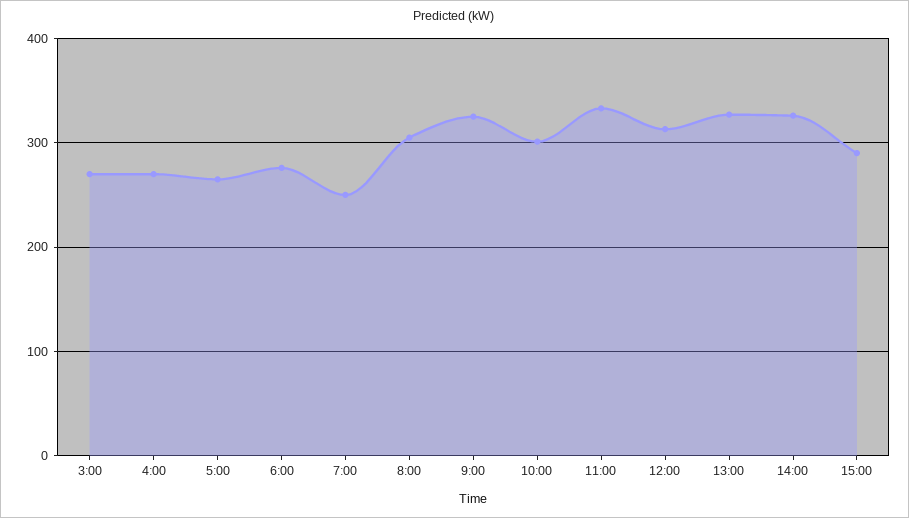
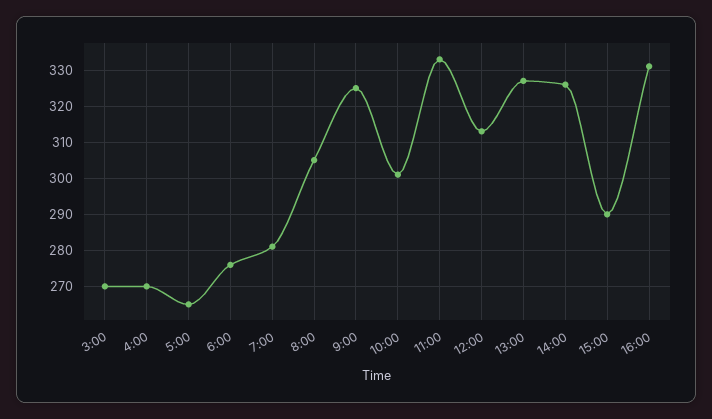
7:00: 250 -> 280
16:00: none -> 330

